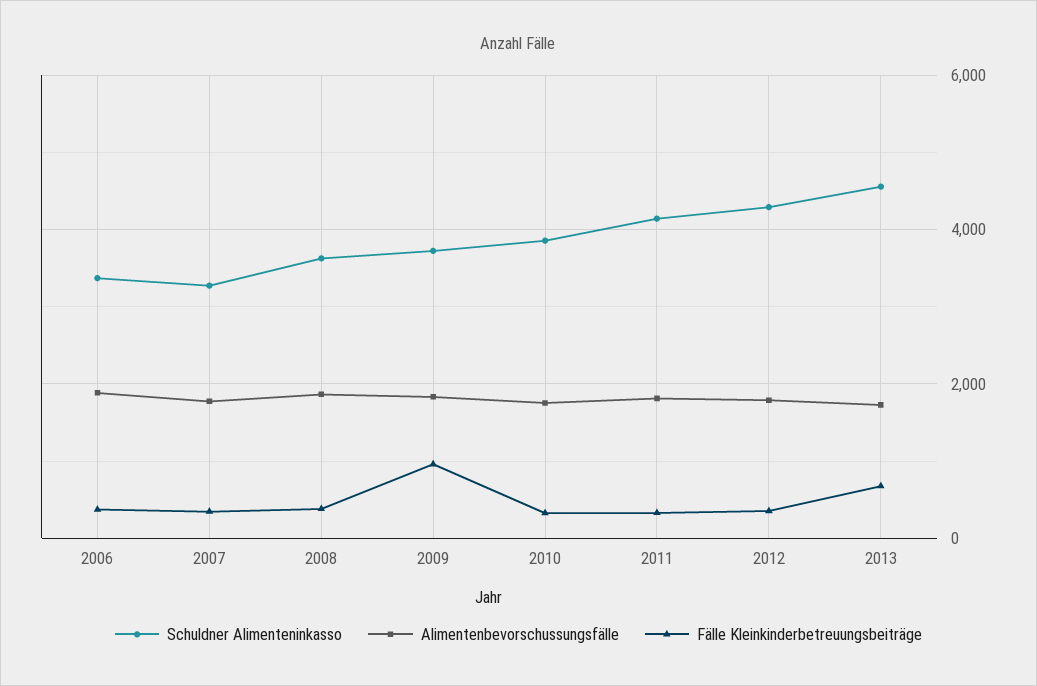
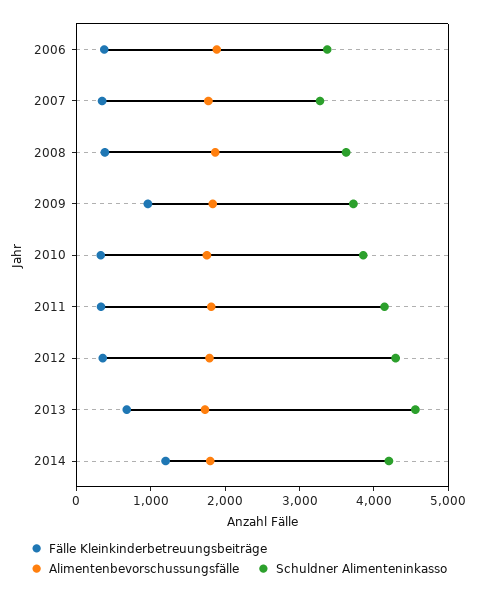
Fälle Kleinkinderbetreuungsbeiträge, 2014: none -> 1200
Alimentenbevorschussungsfälle, 2014: none -> 1800
Schuldner Alimenteninkasso, 2014: none -> 4200

